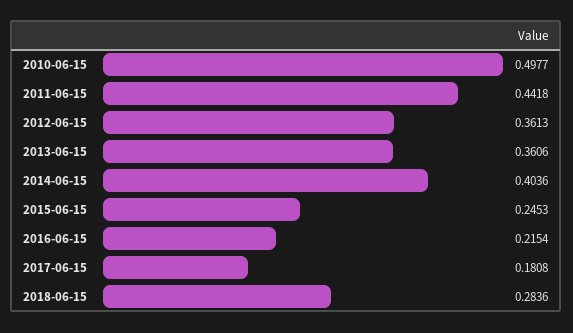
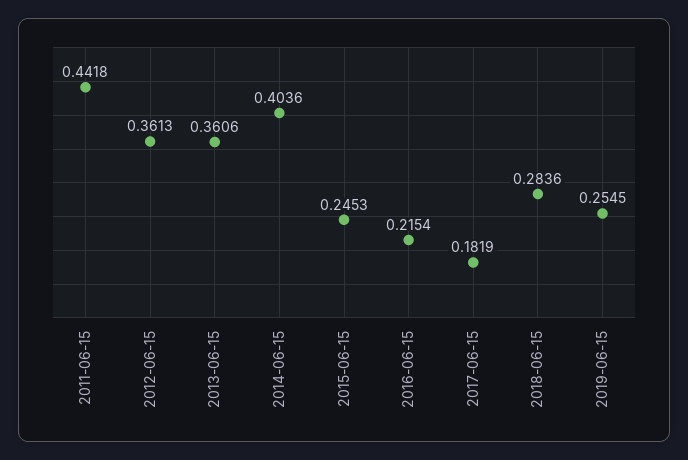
2010-06-15: 0.4977 -> none
2017-06-15: 0.1808 -> 0.1819
2019-06-15: none -> 0.2545

